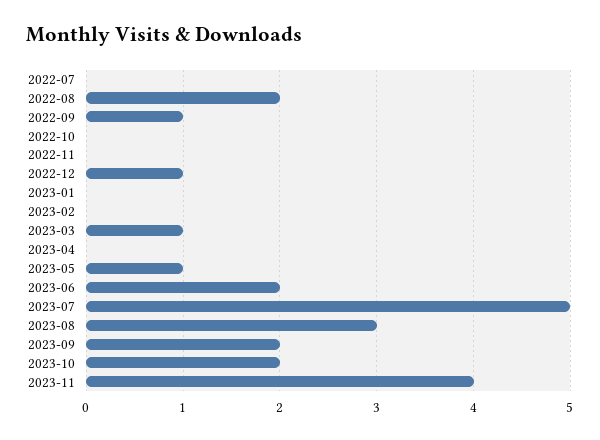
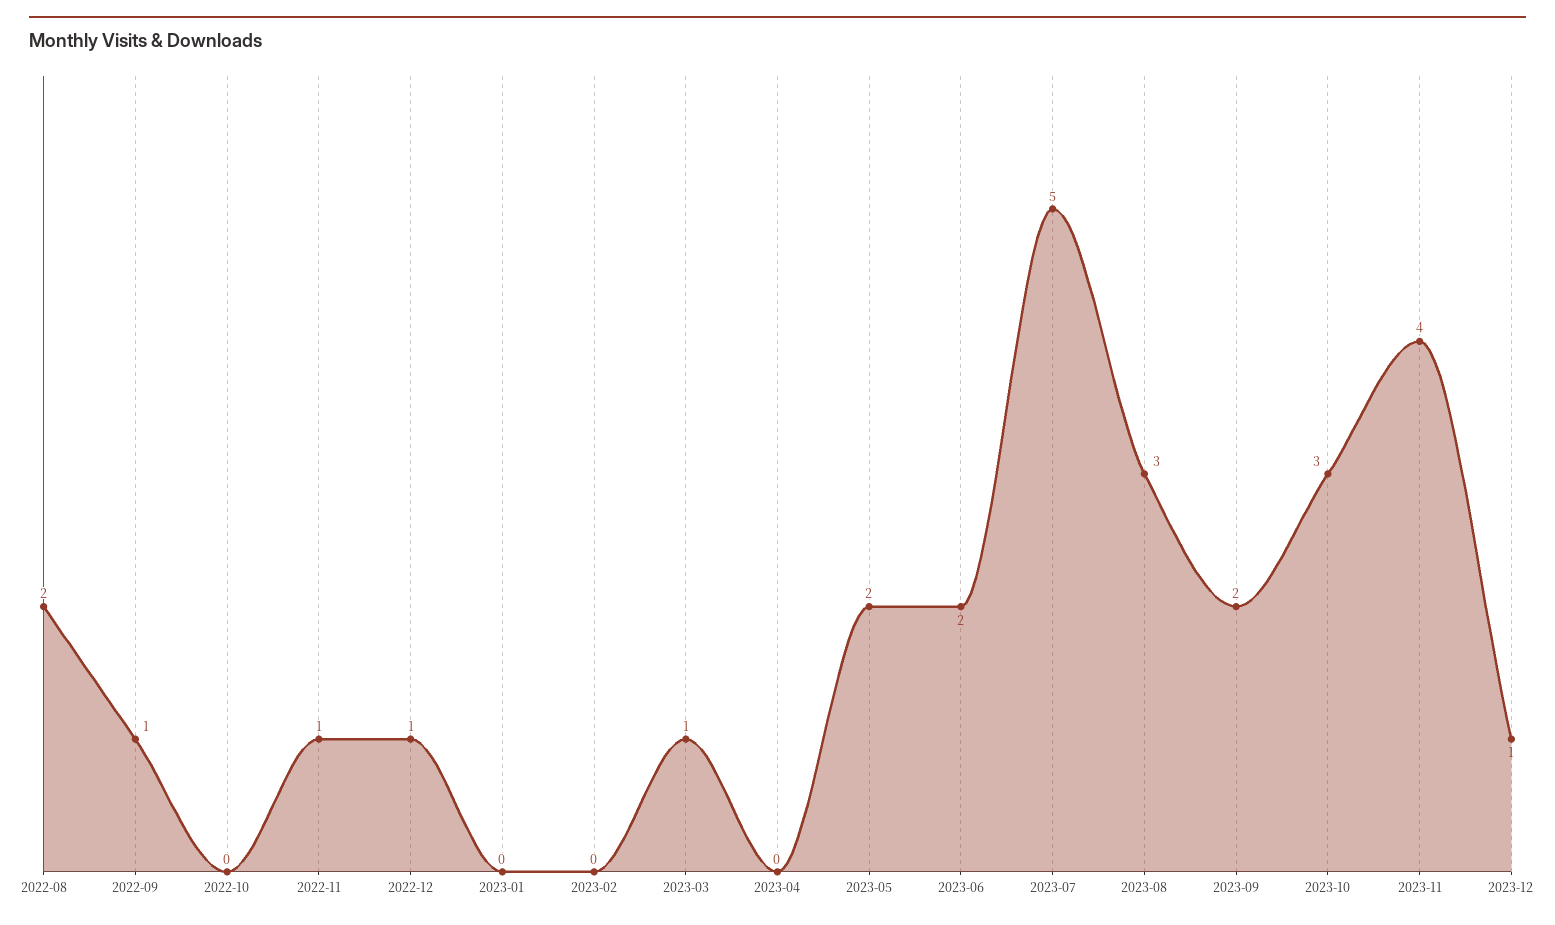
2022-07: 0 -> none
2022-11: 0 -> 1
2023-05: 1 -> 2
2023-10: 2 -> 3
2023-12: none -> 1

